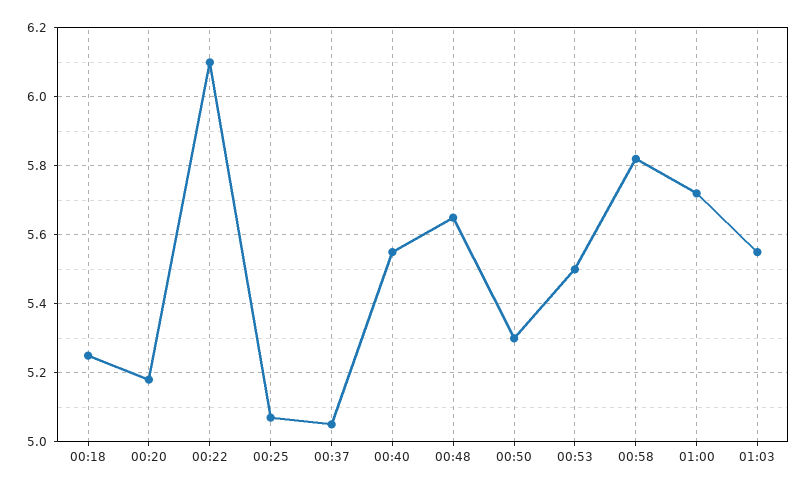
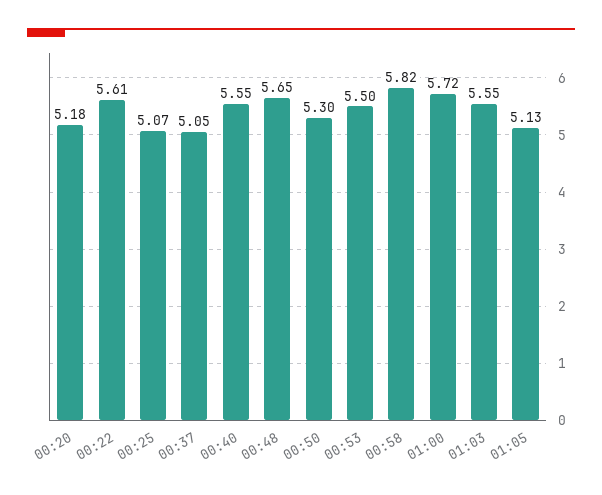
00:18: 5.25 -> none
00:22: 6.1 -> 5.61
01:05: none -> 5.13

